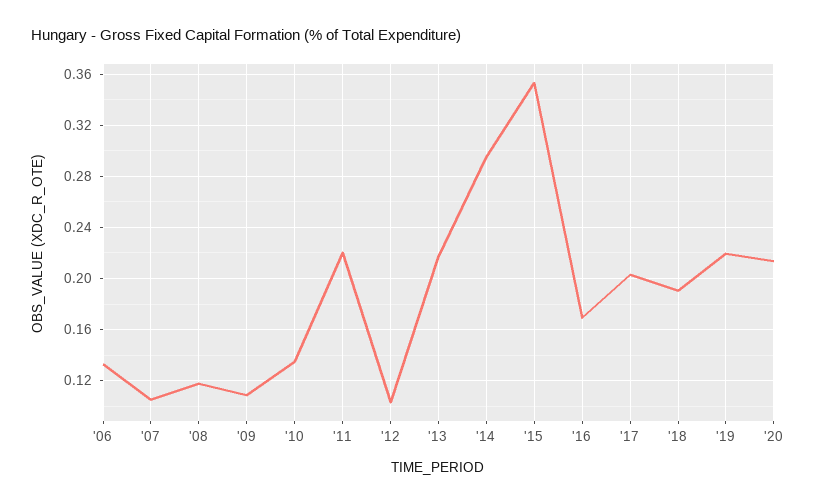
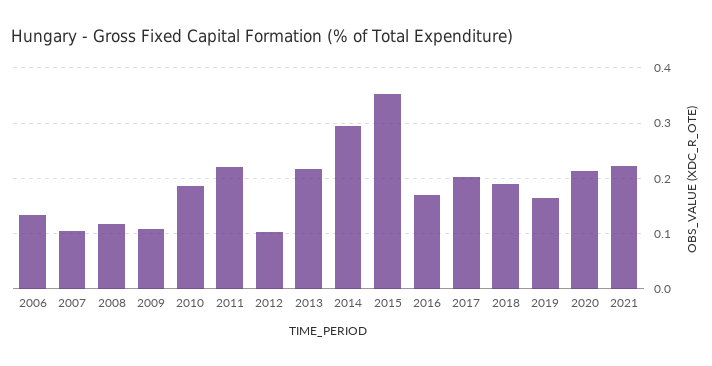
'10: 0.135 -> 0.18
'19: 0.22 -> 0.16
2021: none -> 0.22

